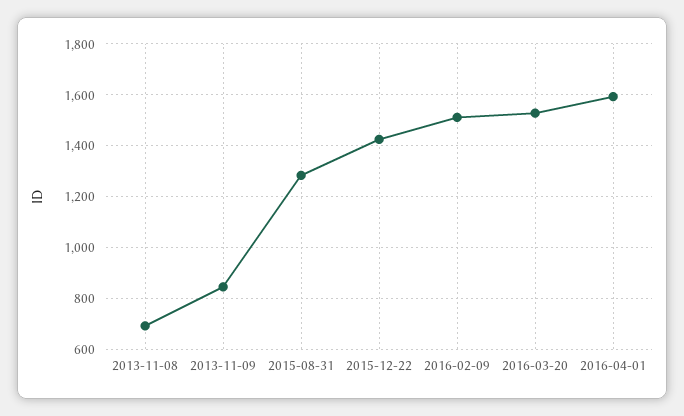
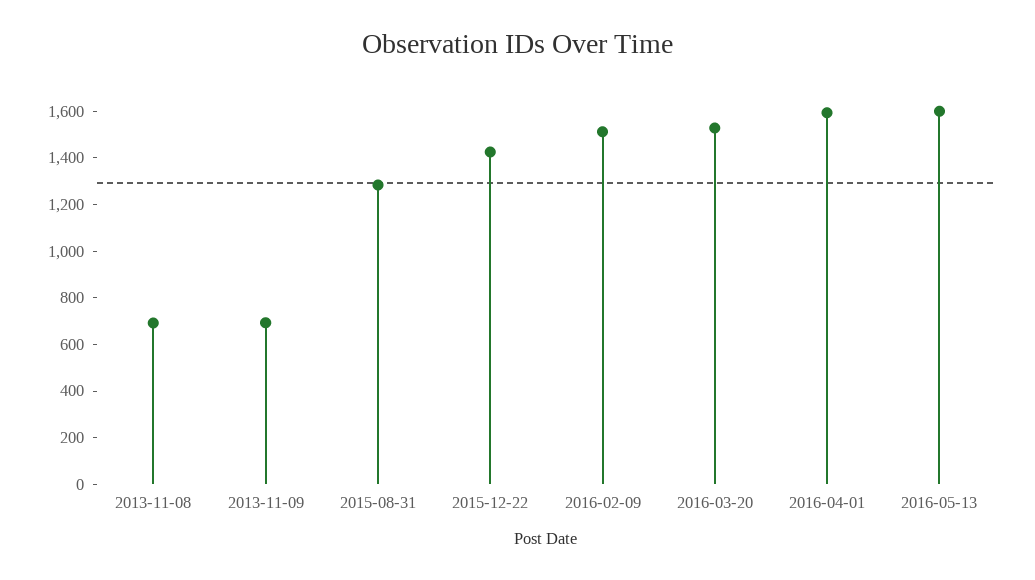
2013-11-09: 850 -> 700
2016-05-13: none -> 1600

